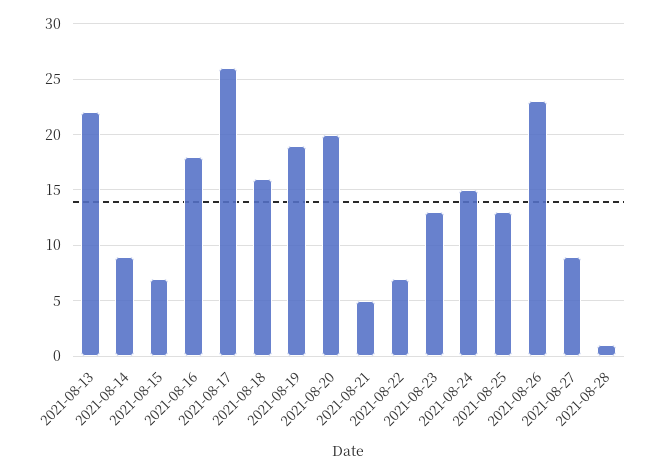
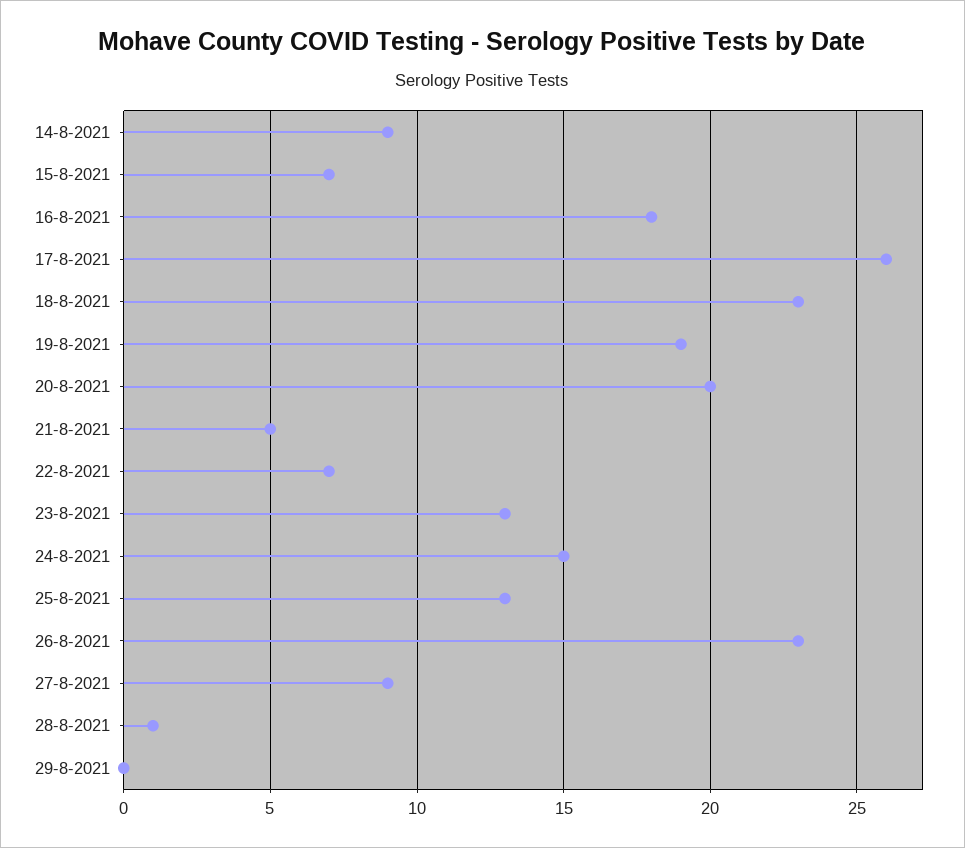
2021-08-13: 22 -> none
2021-08-18: 16 -> 23
29-8-2021: none -> 0

